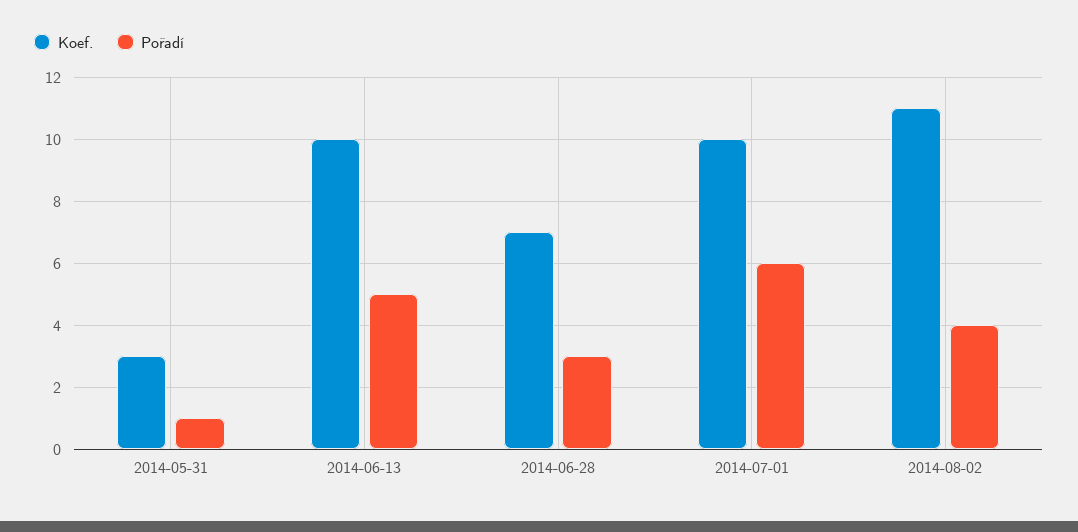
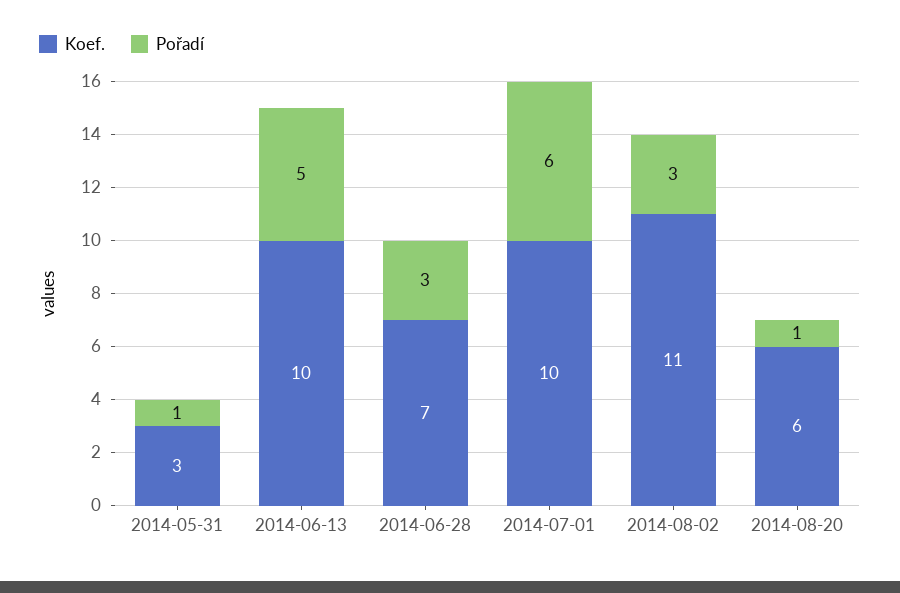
Pořadí, 2014-08-02: 4 -> 3
Koef., 2014-08-20: none -> 6
Pořadí, 2014-08-20: none -> 1

